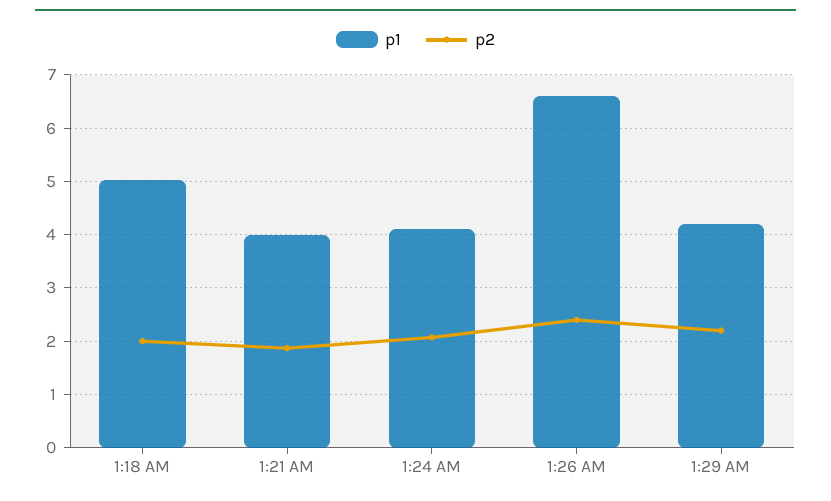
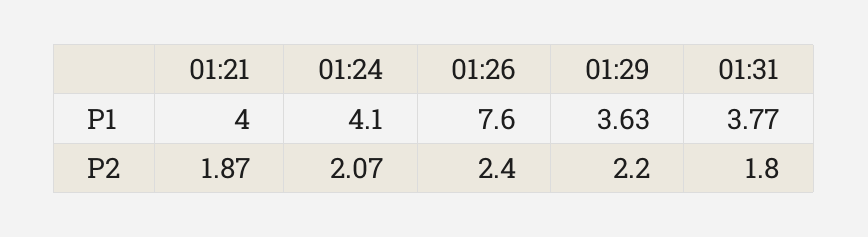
p1, 1:18 AM: 5 -> none
p2, 1:18 AM: 2 -> none
p1, 1:26 AM: 6.6 -> 7.6
p1, 1:29 AM: 4.2 -> 3.63
p1, 01:31: none -> 3.77
p2, 01:31: none -> 1.8

